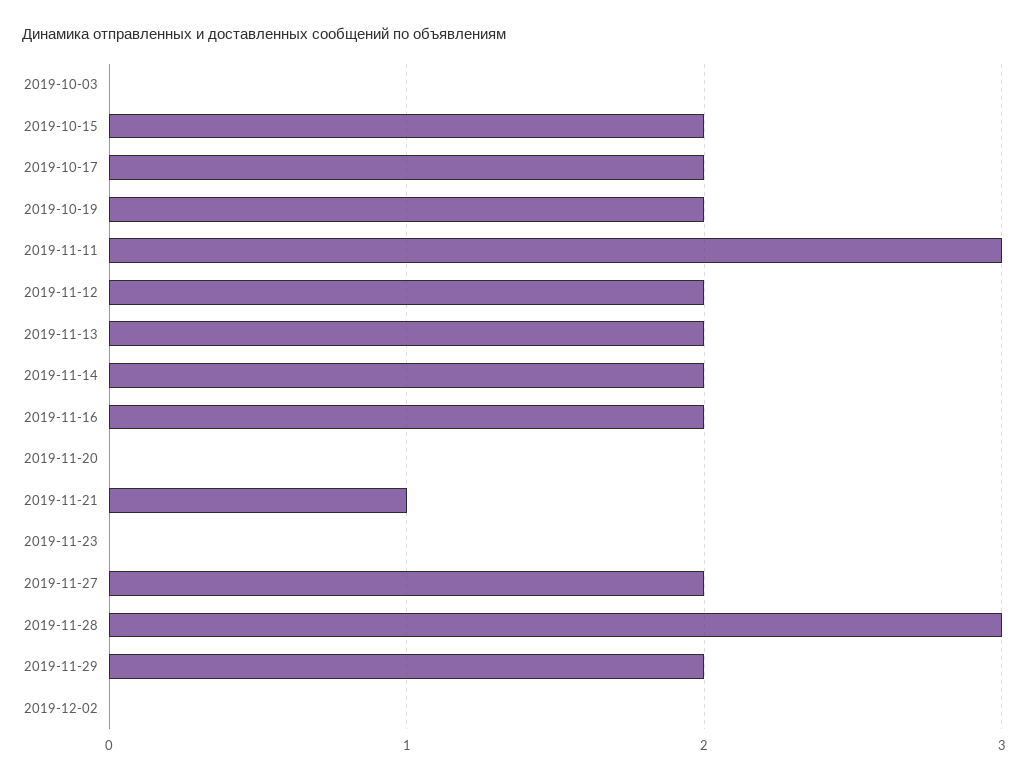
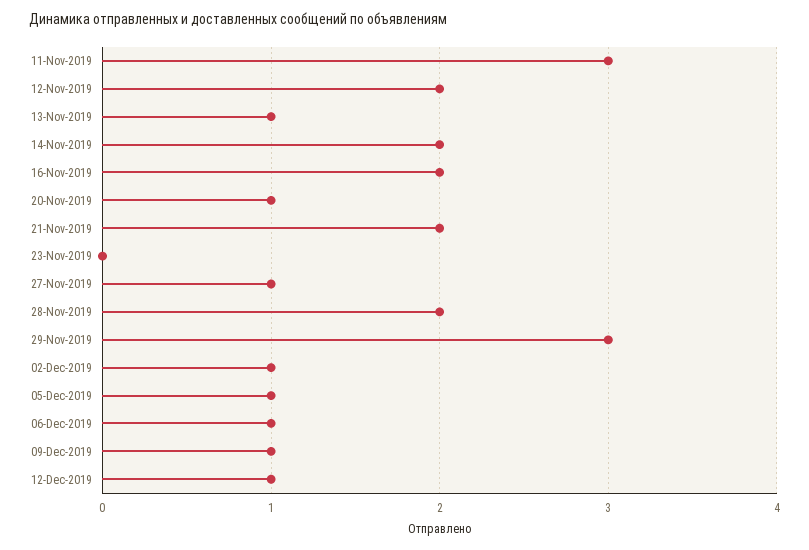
2019-10-03: 0 -> none
2019-10-15: 2 -> none
2019-10-17: 2 -> none
2019-10-19: 2 -> none
2019-11-13: 2 -> 1
2019-11-20: 0 -> 1
2019-11-21: 1 -> 2
2019-11-27: 2 -> 1
2019-11-28: 3 -> 2
2019-11-29: 2 -> 3
2019-12-02: 0 -> 1
05-Dec-2019: none -> 1
06-Dec-2019: none -> 1
09-Dec-2019: none -> 1
12-Dec-2019: none -> 1

